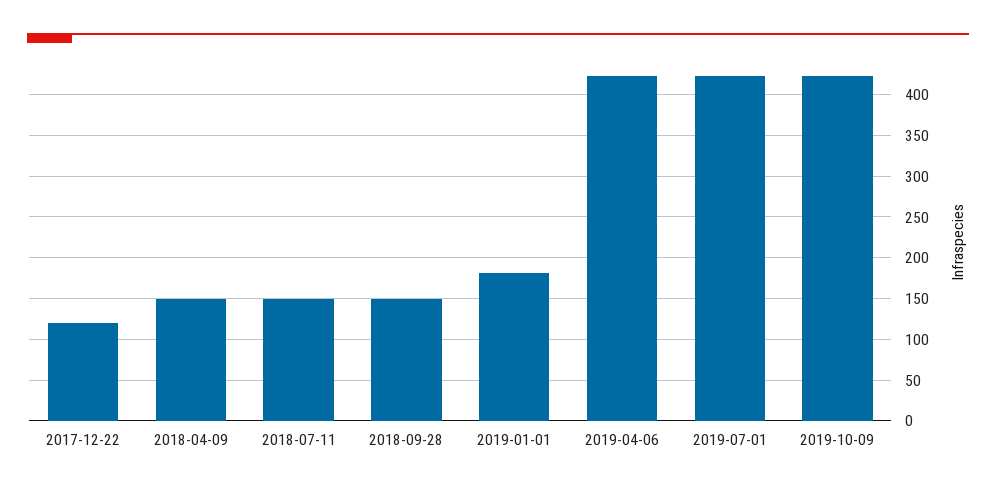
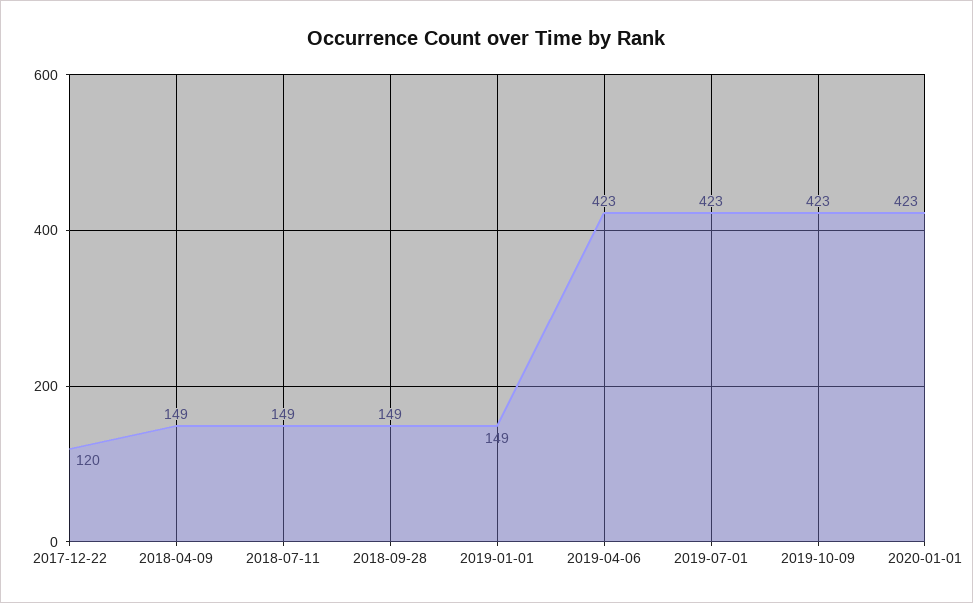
2019-01-01: 180 -> 149
2020-01-01: none -> 423

